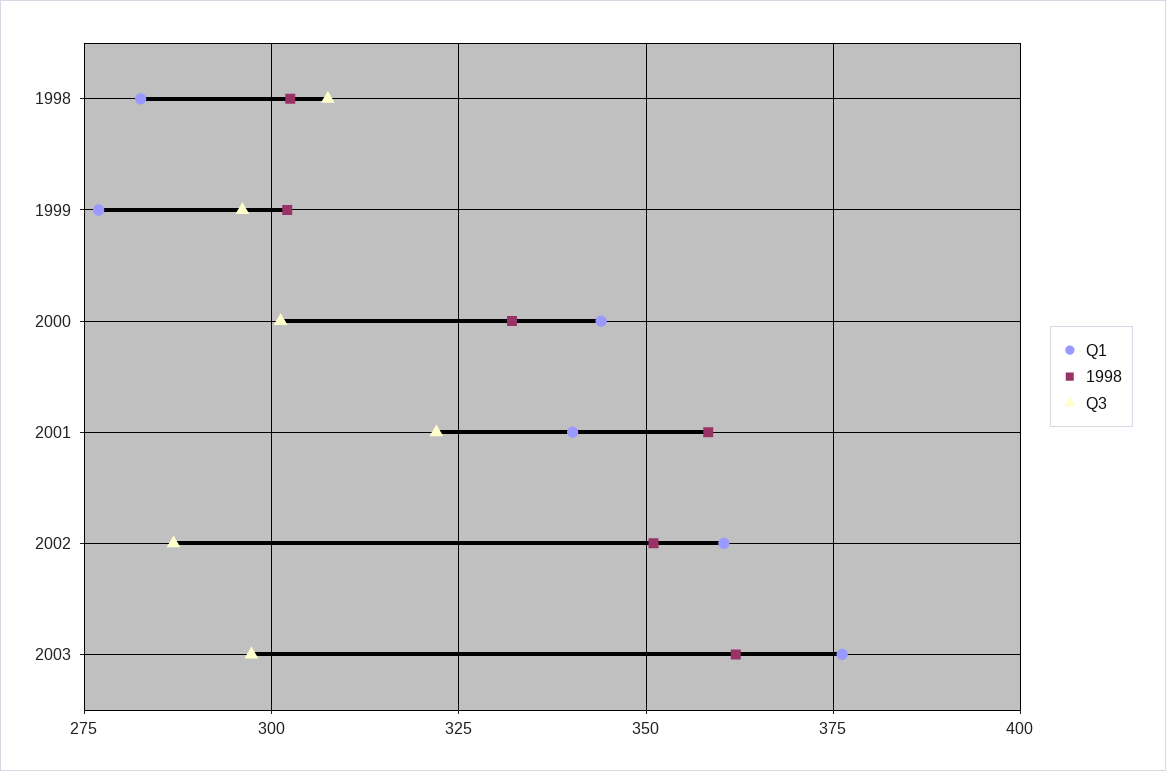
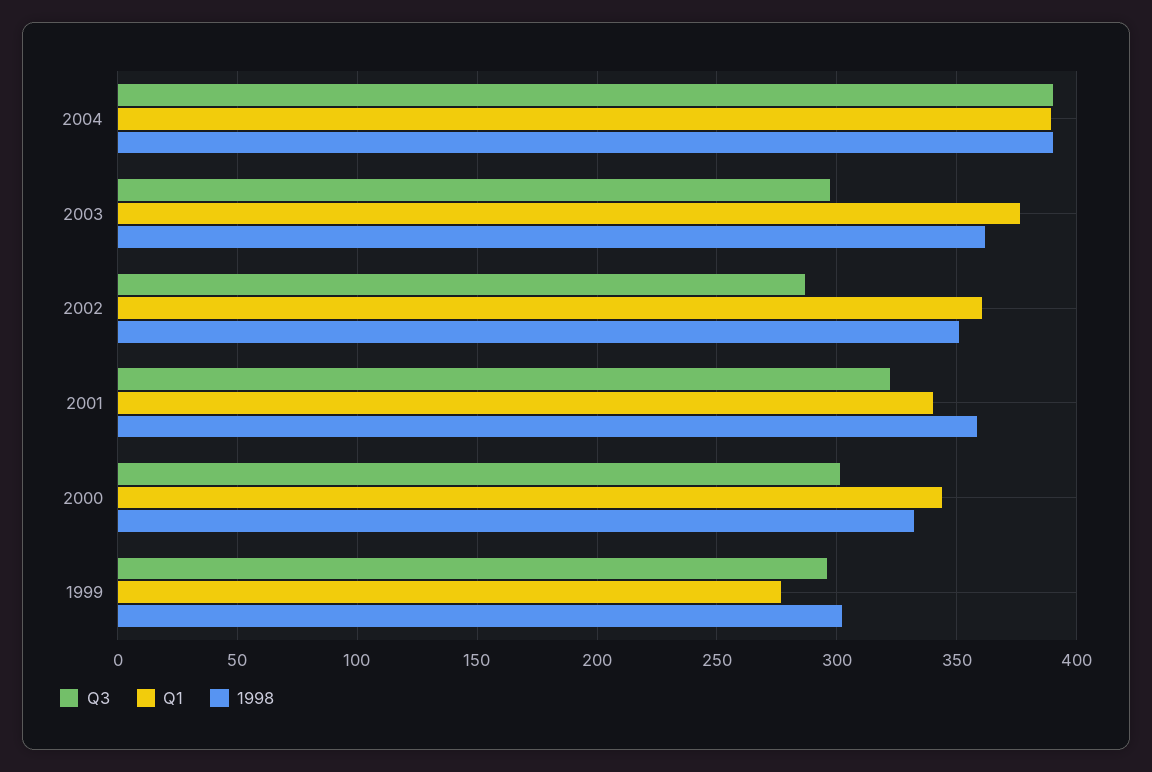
Q1, 1998: 282.5 -> none
1998, 1998: 302.5 -> none
Q3, 1998: 307.5 -> none
Q3, 2004: none -> 390
Q1, 2004: none -> 390
1998, 2004: none -> 390

